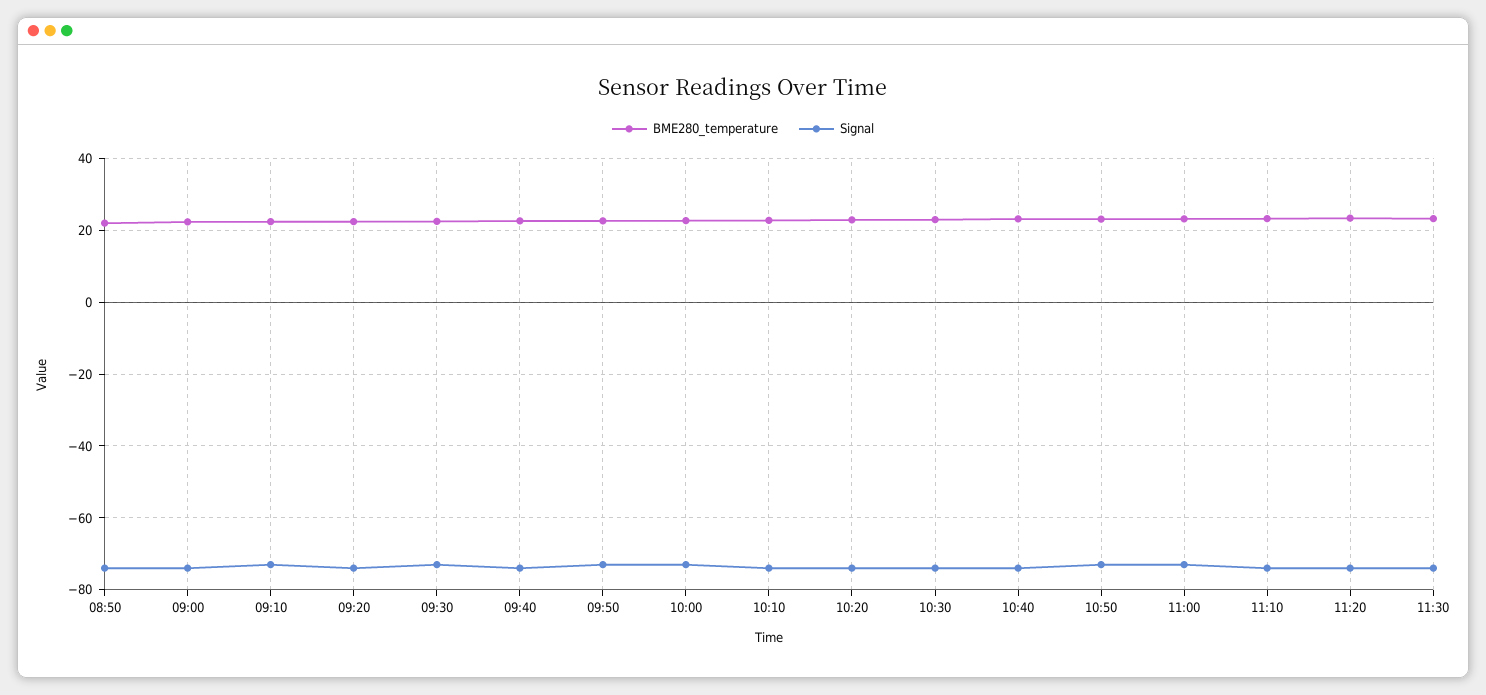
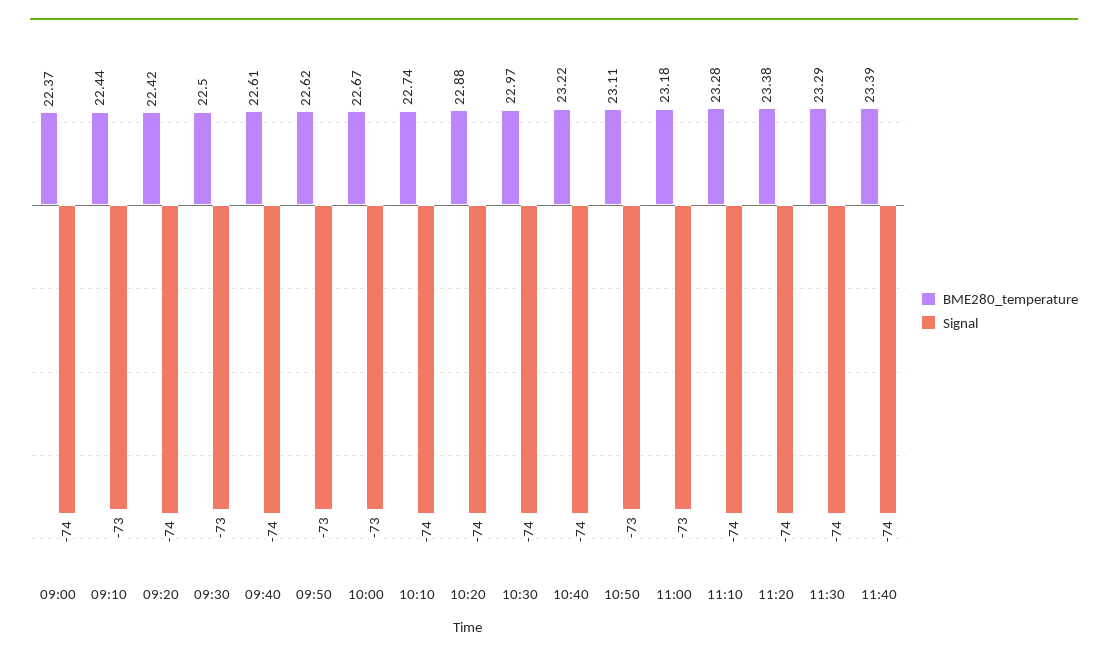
BME280_temperature, 08:50: 22 -> none
Signal, 08:50: -74 -> none
BME280_temperature, 11:40: none -> 23.39
Signal, 11:40: none -> -74

